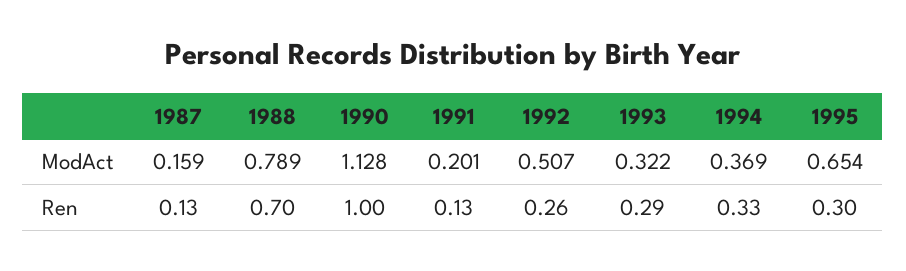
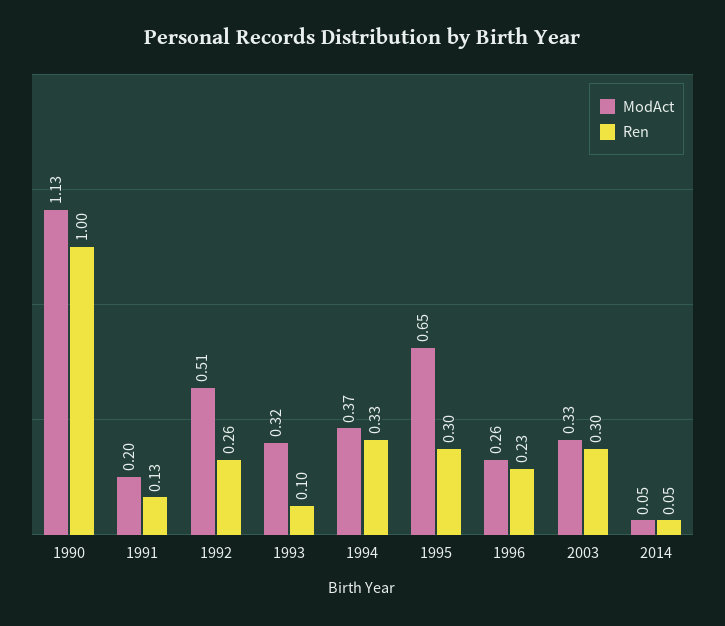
ModAct, 1987: 0.159 -> none
ModAct, 1988: 0.789 -> none
Ren, 1987: 0.13 -> none
Ren, 1988: 0.7 -> none
Ren, 1993: 0.29 -> 0.1
ModAct, 1996: none -> 0.26
Ren, 1996: none -> 0.23
ModAct, 2003: none -> 0.33
Ren, 2003: none -> 0.3
ModAct, 2014: none -> 0.05
Ren, 2014: none -> 0.05

